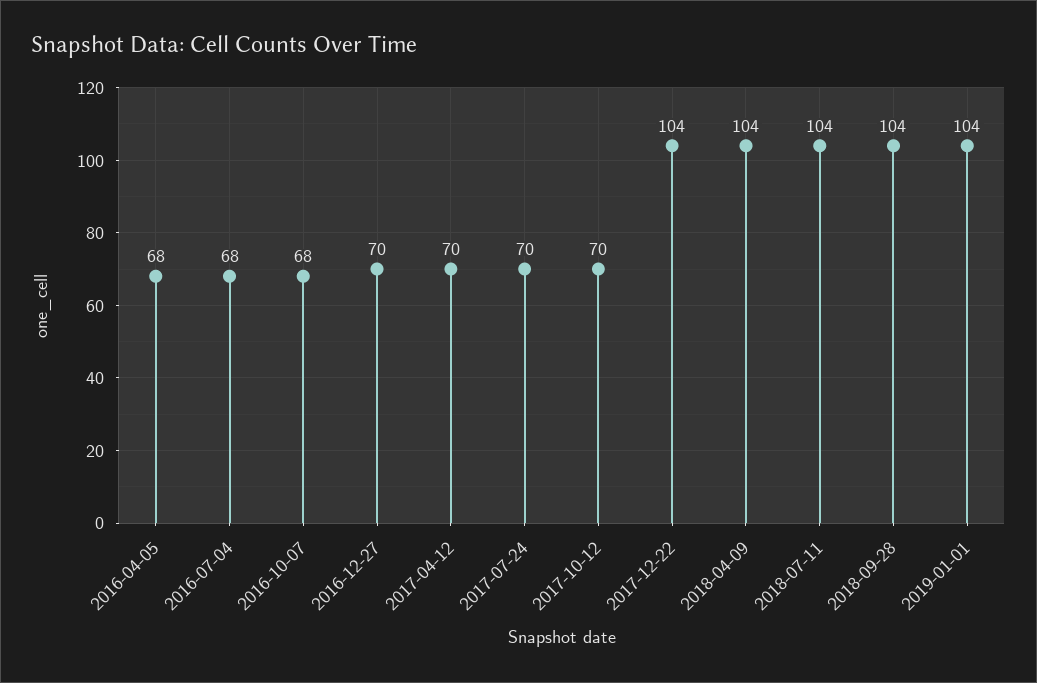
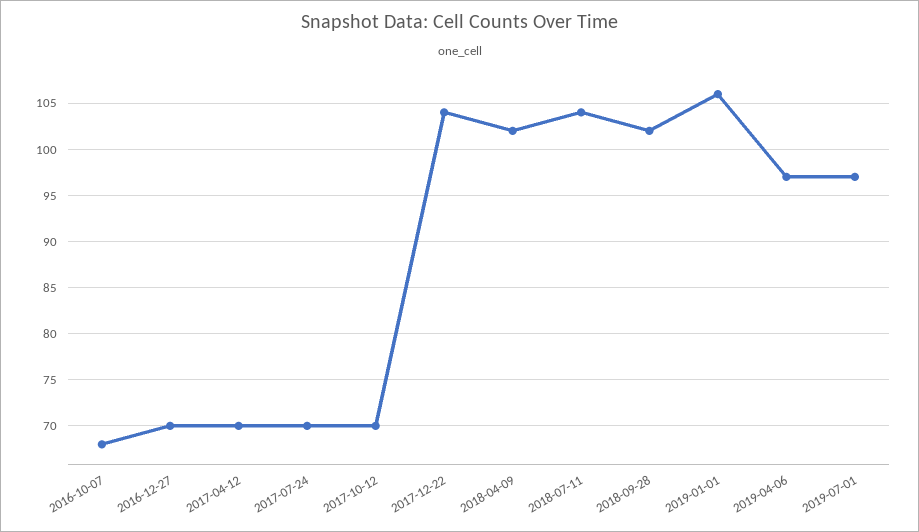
2016-04-05: 68 -> none
2016-07-04: 68 -> none
2018-04-09: 104 -> 102
2018-09-28: 104 -> 102
2019-01-01: 104 -> 106
2019-04-06: none -> 97
2019-07-01: none -> 97

